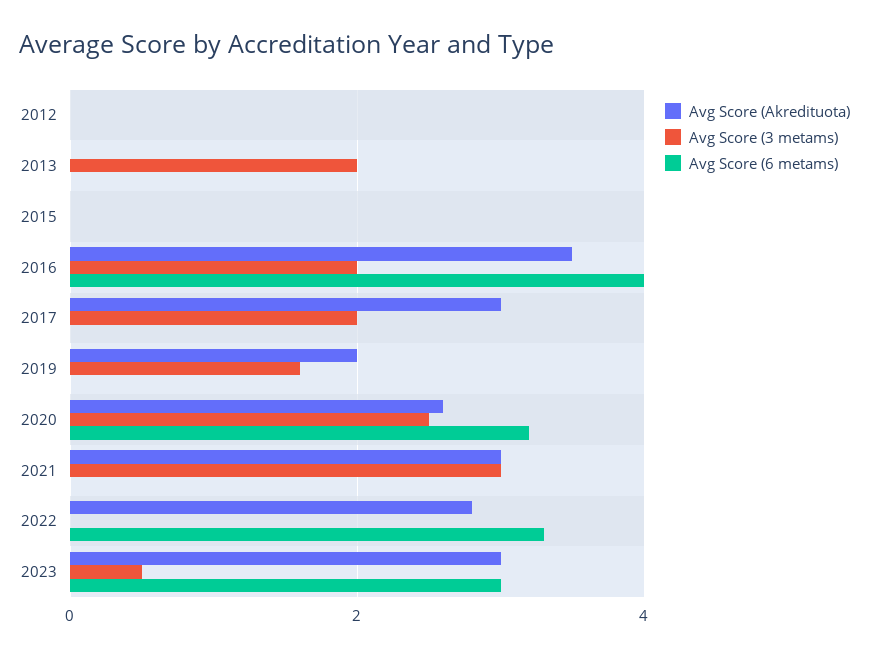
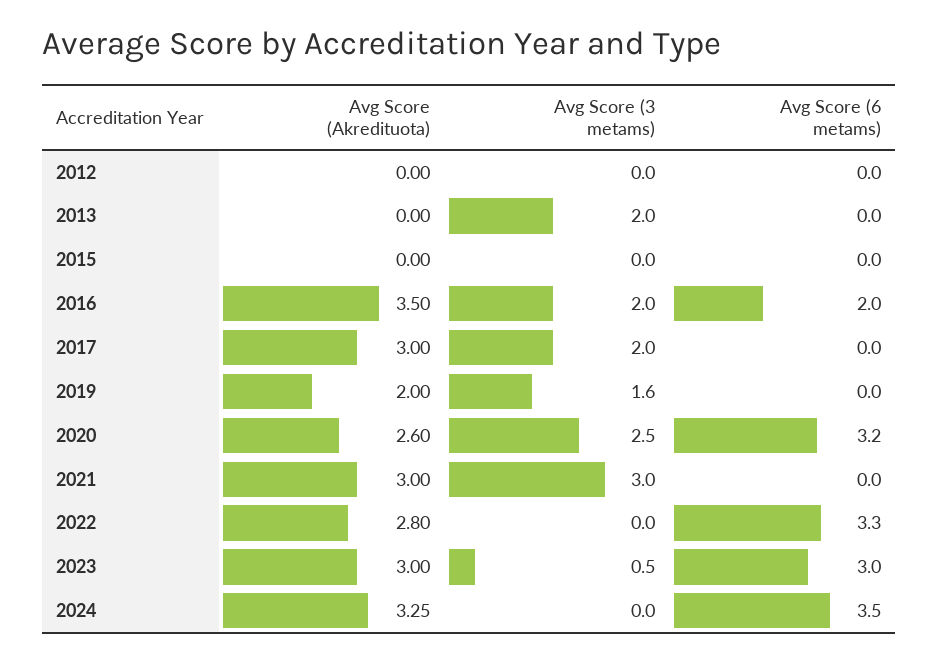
Avg Score (6 metams), 2016: 4 -> 2
Avg Score (Akredituota), 2024: none -> 3.25
Avg Score (3 metams), 2024: none -> 0
Avg Score (6 metams), 2024: none -> 3.5

